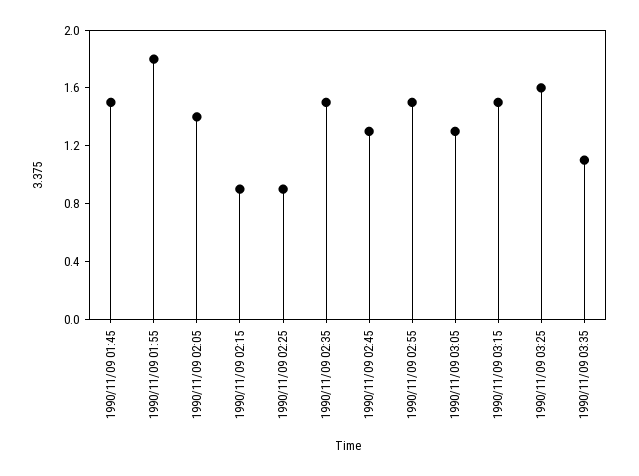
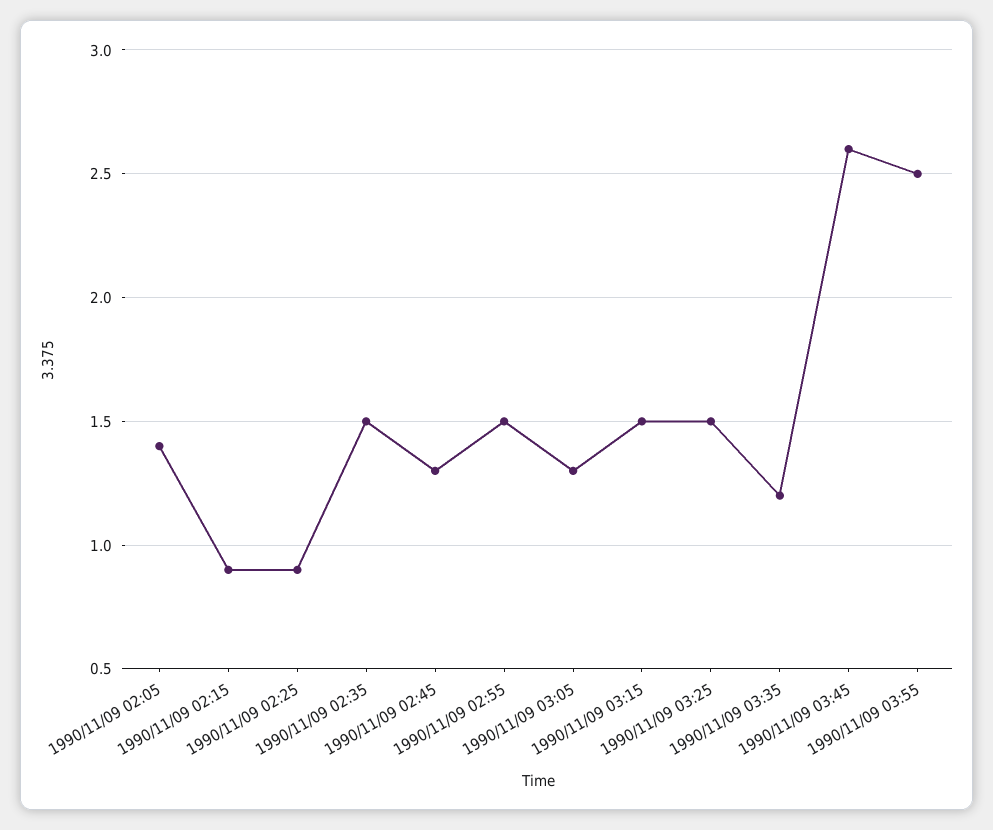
1990/11/09 01:45: 1.5 -> none
1990/11/09 01:55: 1.8 -> none
1990/11/09 03:25: 1.6 -> 1.5
1990/11/09 03:35: 1.1 -> 1.2
1990/11/09 03:45: none -> 2.6
1990/11/09 03:55: none -> 2.5

